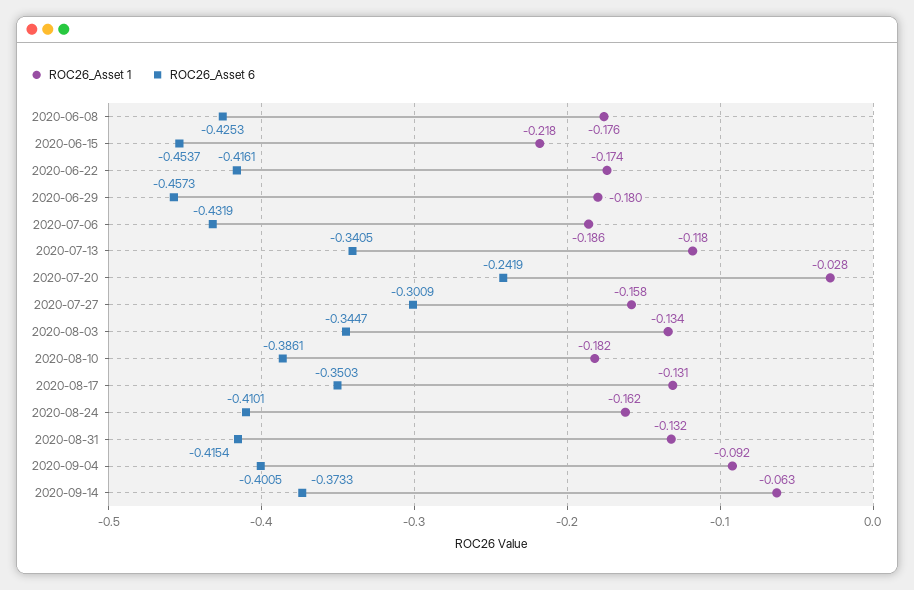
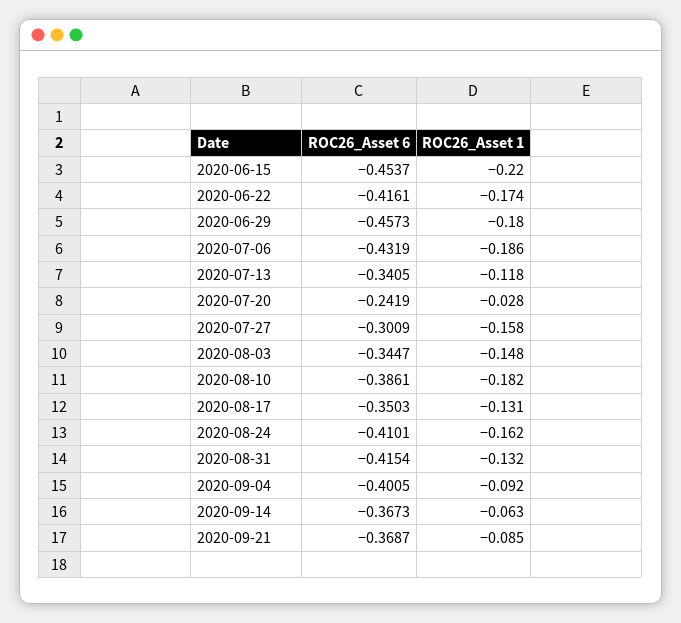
ROC26_Asset 1, 2020-06-08: -0.176 -> none
ROC26_Asset 6, 2020-06-08: -0.4253 -> none
ROC26_Asset 1, 2020-06-15: -0.218 -> -0.22
ROC26_Asset 1, 2020-08-03: -0.134 -> -0.148
ROC26_Asset 6, 2020-09-14: -0.3733 -> -0.3673
ROC26_Asset 6, 2020-09-21: none -> -0.3687
ROC26_Asset 1, 2020-09-21: none -> -0.085

